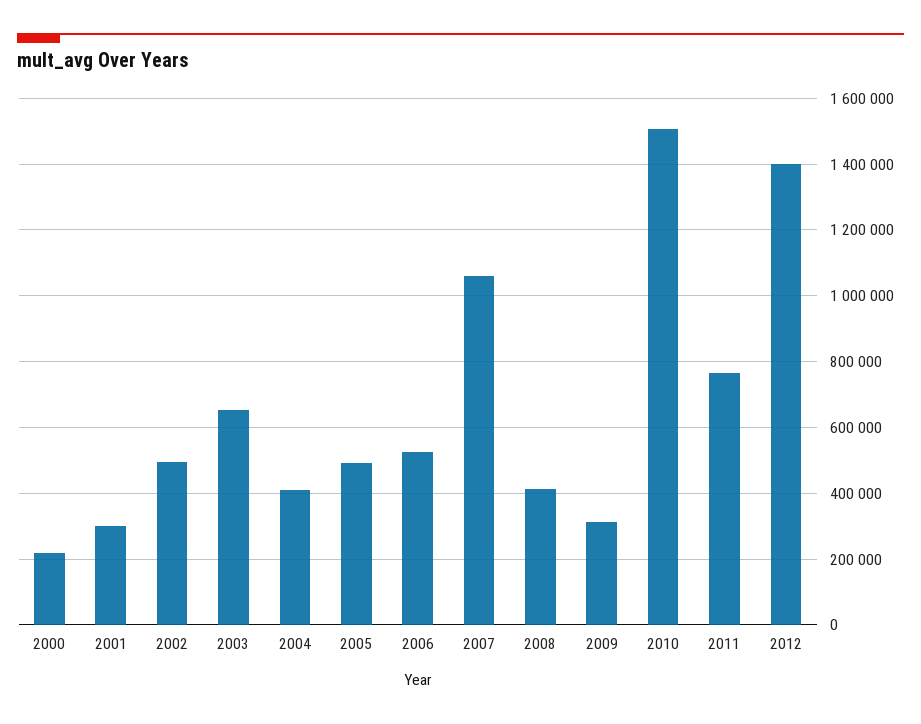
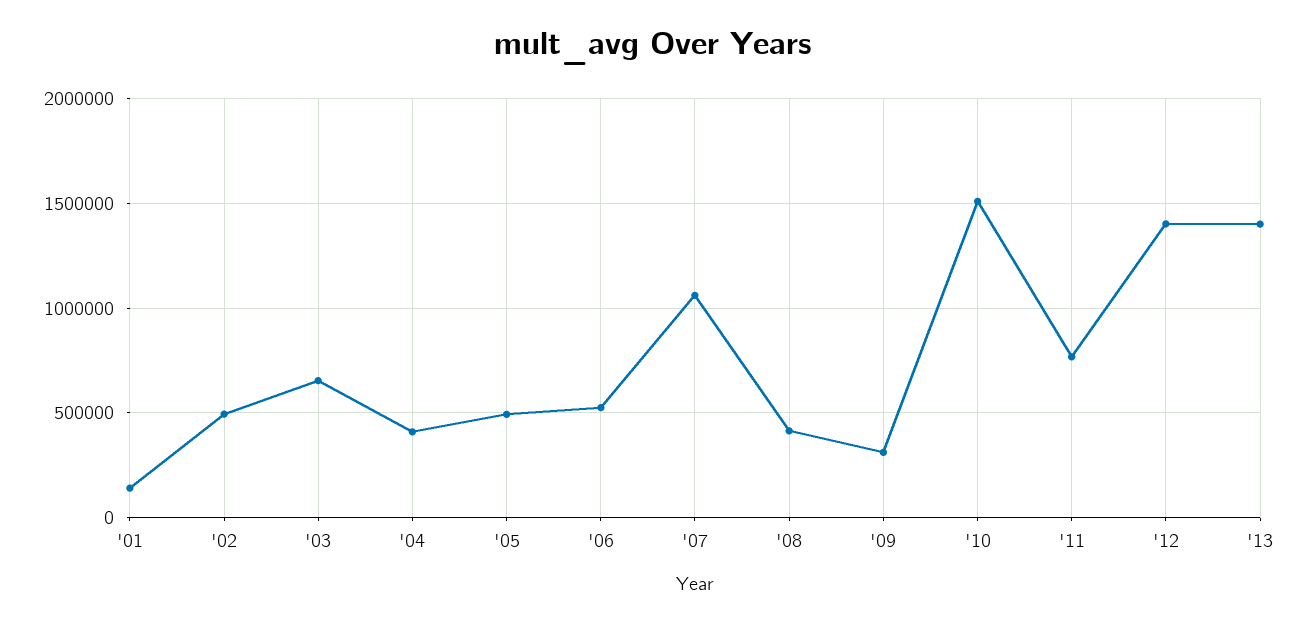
2000: 220000 -> none
2001: 300000 -> 150000
'13: none -> 1400000

